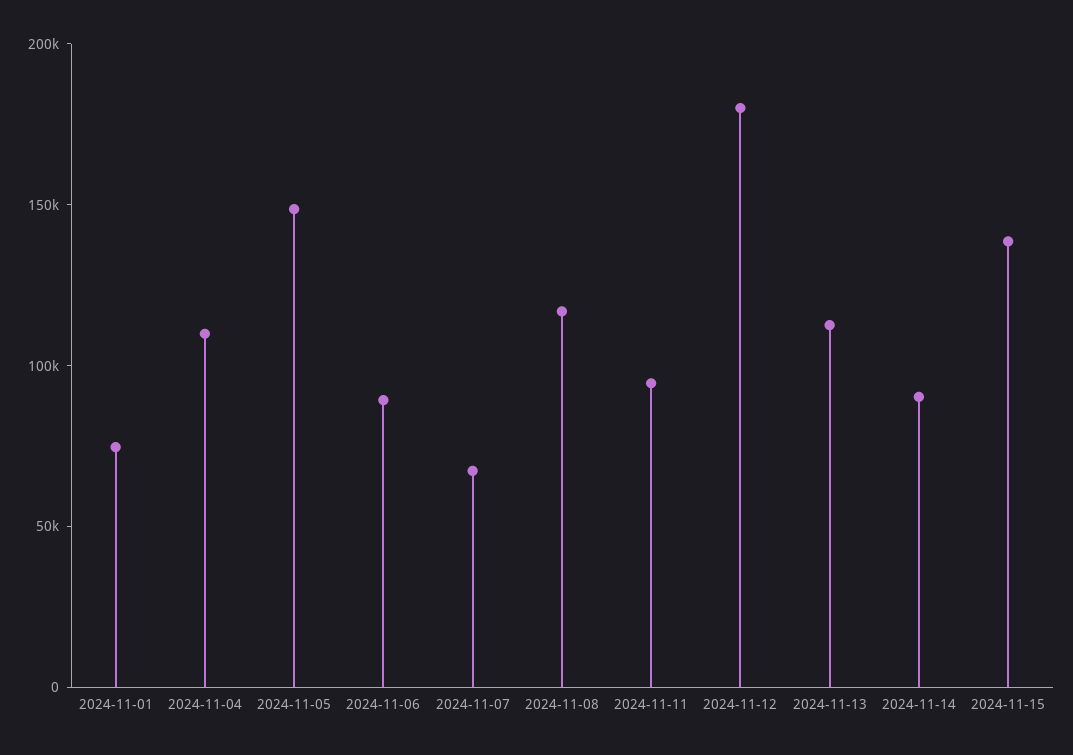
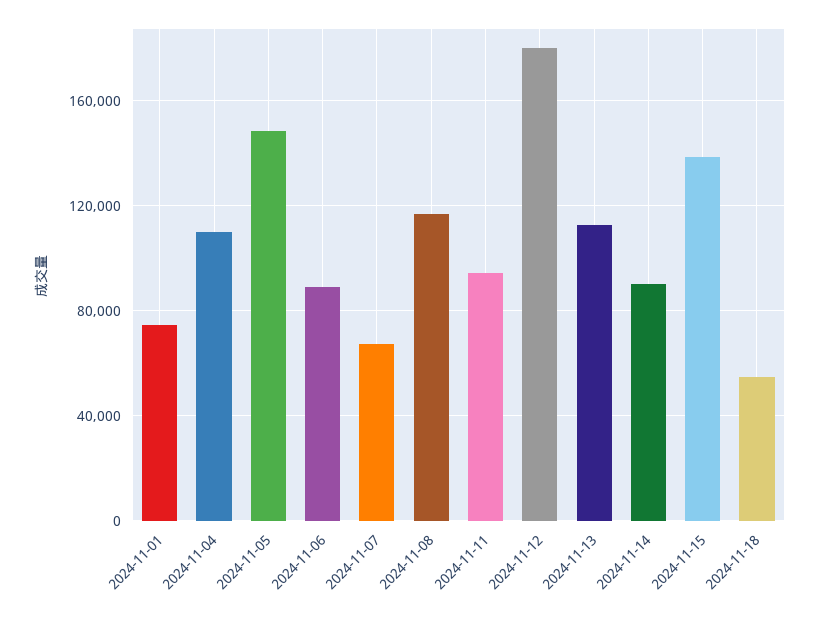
2024-11-18: none -> 55000

